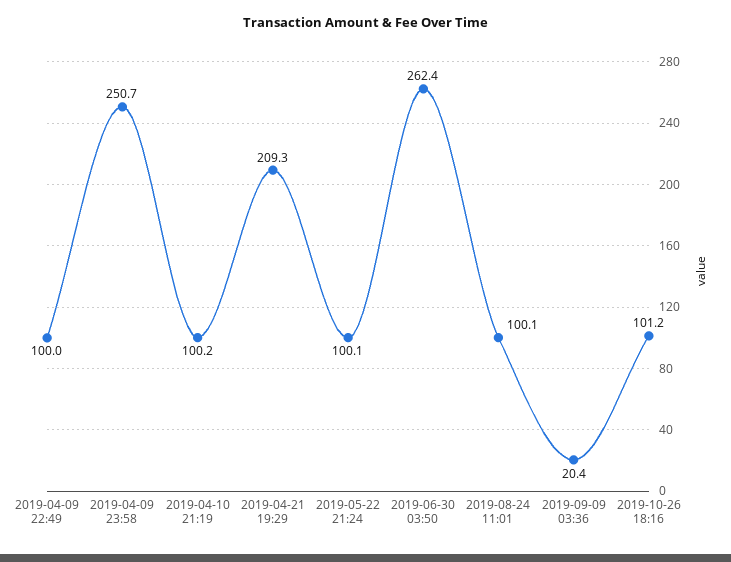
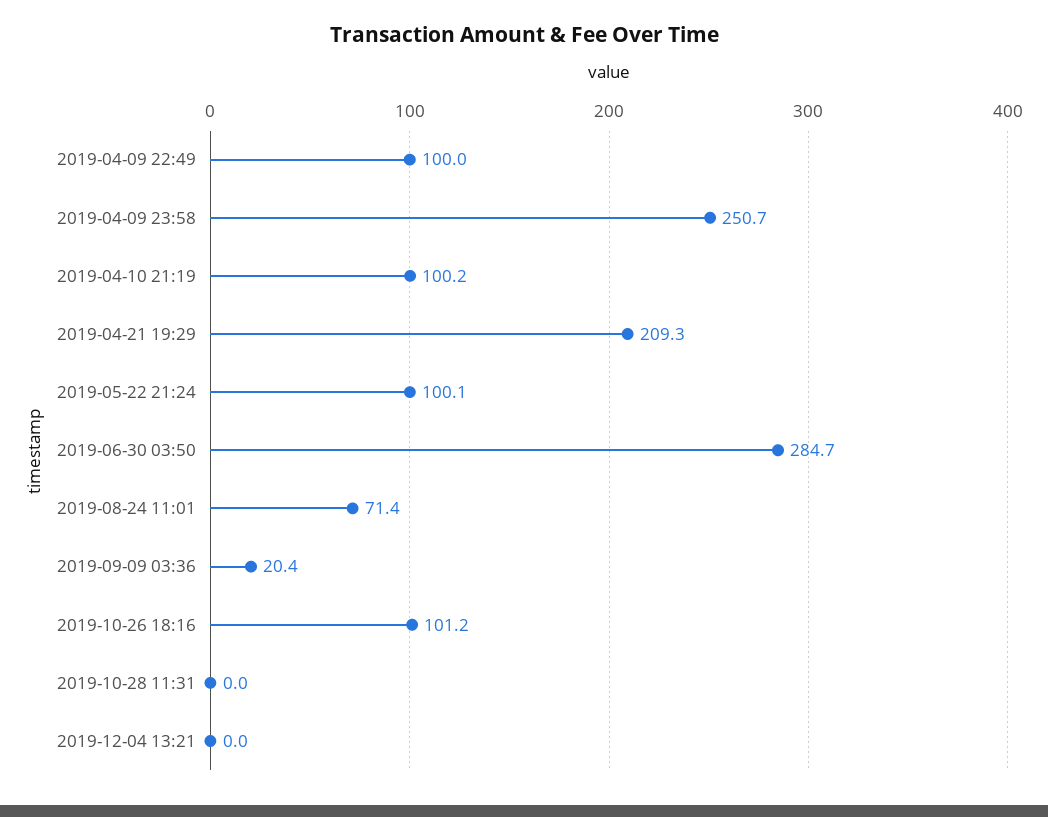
2019-06-30 03:50: 262.4 -> 284.7
2019-08-24 11:01: 100.1 -> 71.4
2019-10-28 11:31: none -> 0
2019-12-04 13:21: none -> 0

